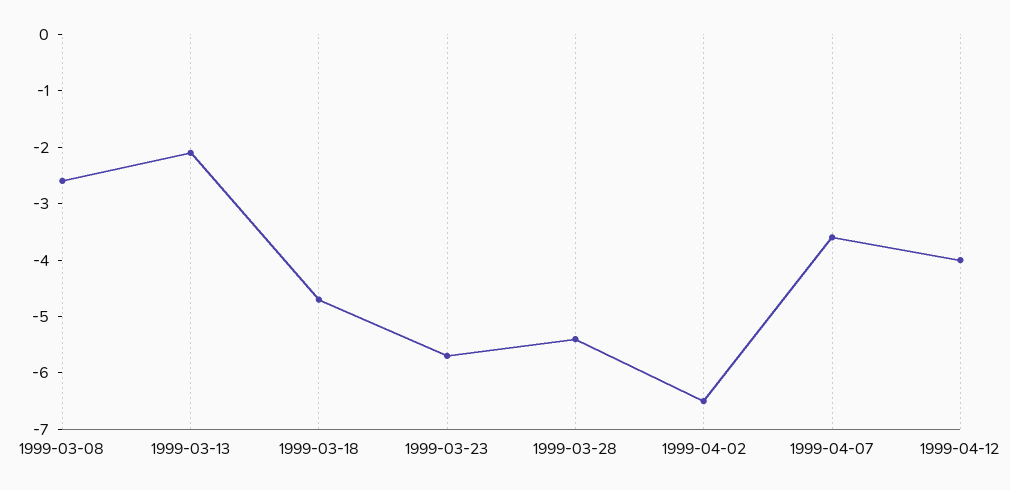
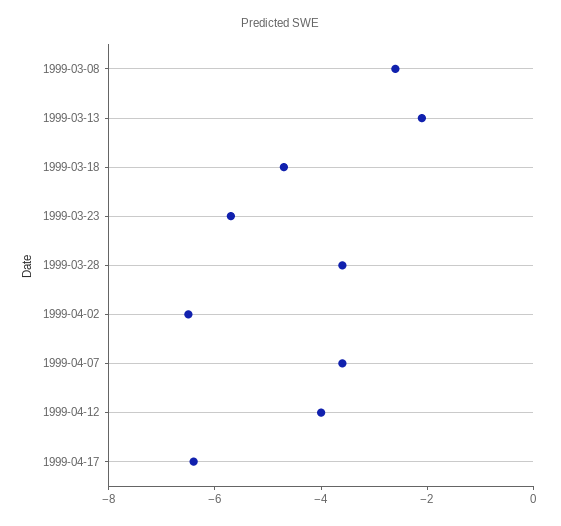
1999-03-28: -5.5 -> -3.5
1999-04-17: none -> -6.5

